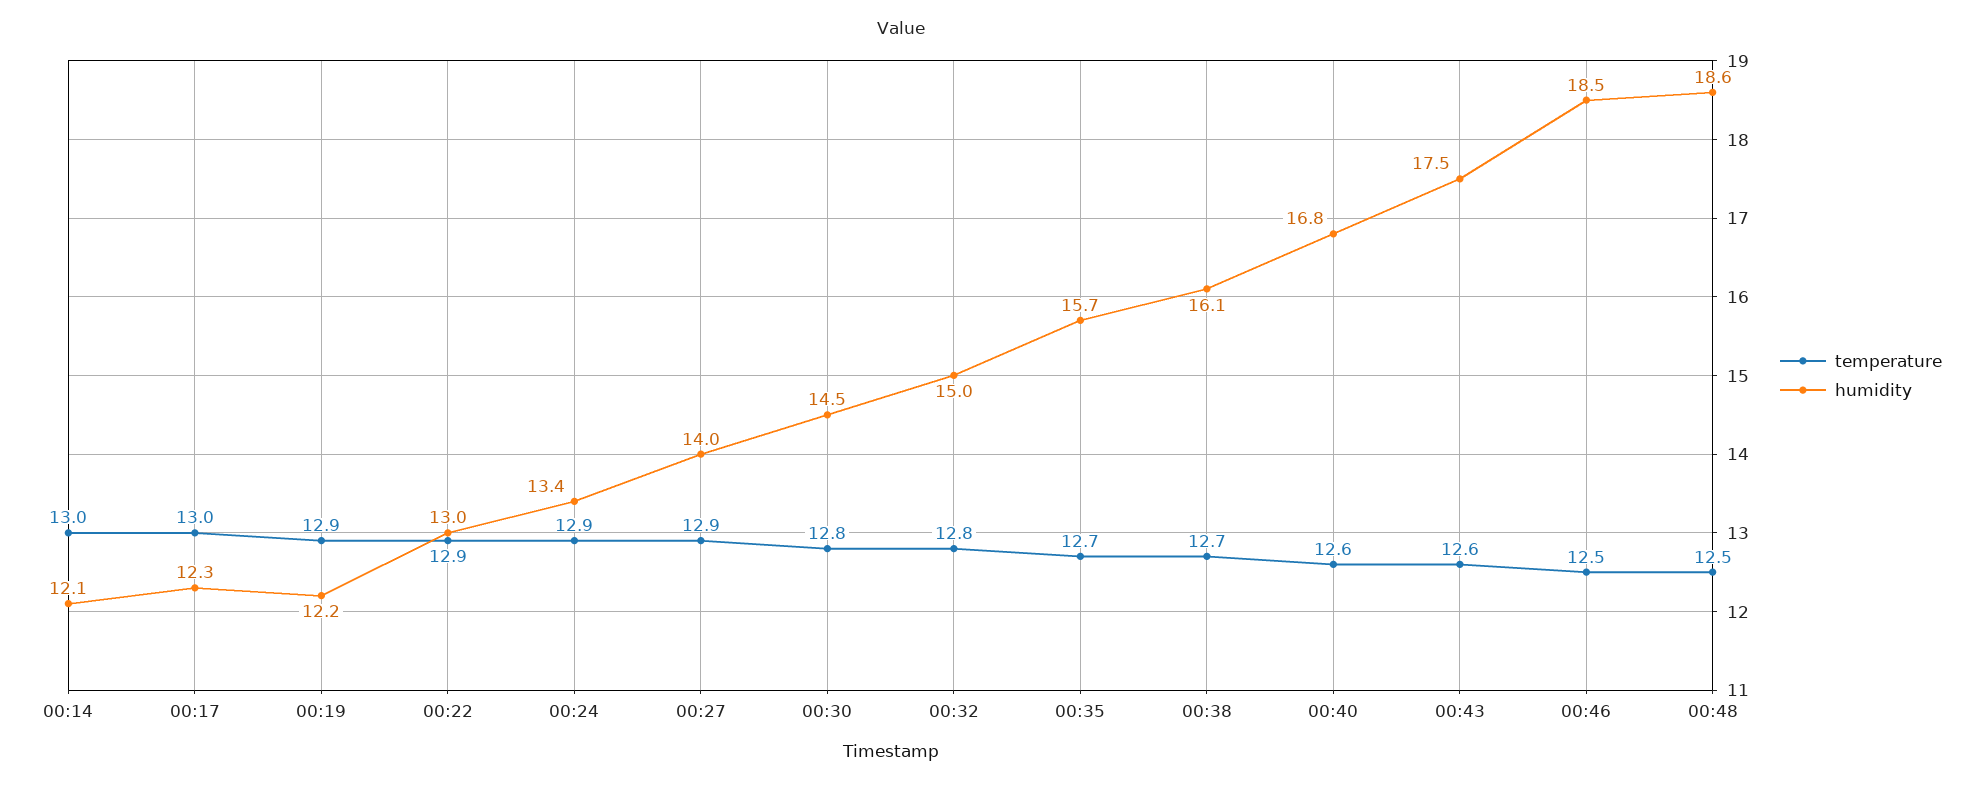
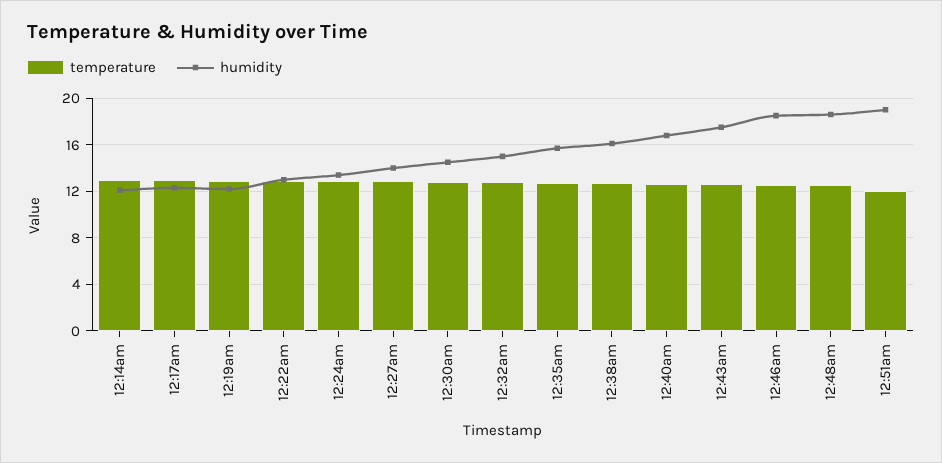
temperature, 12:51am: none -> 12
humidity, 12:51am: none -> 19

